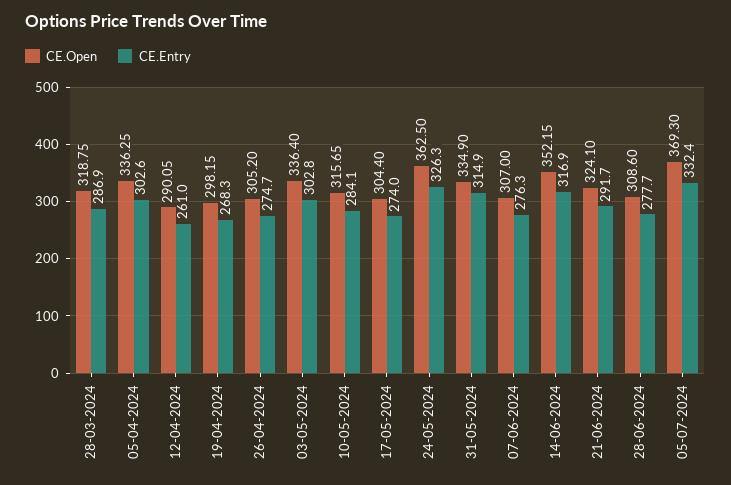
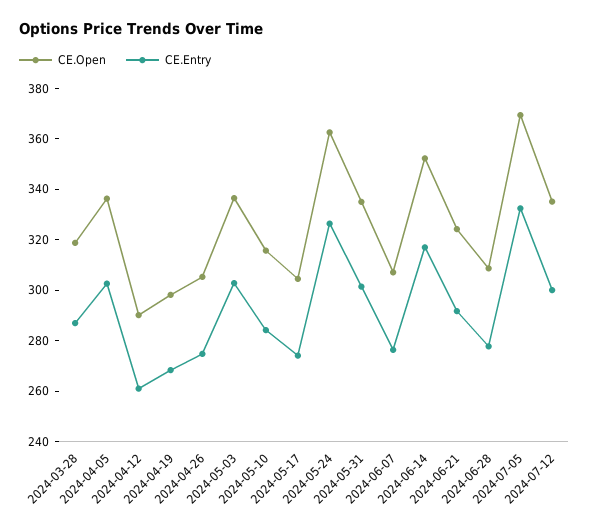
CE.Entry, 31-05-2024: 314.9 -> 300
CE.Open, 2024-07-12: none -> 335
CE.Entry, 2024-07-12: none -> 300

